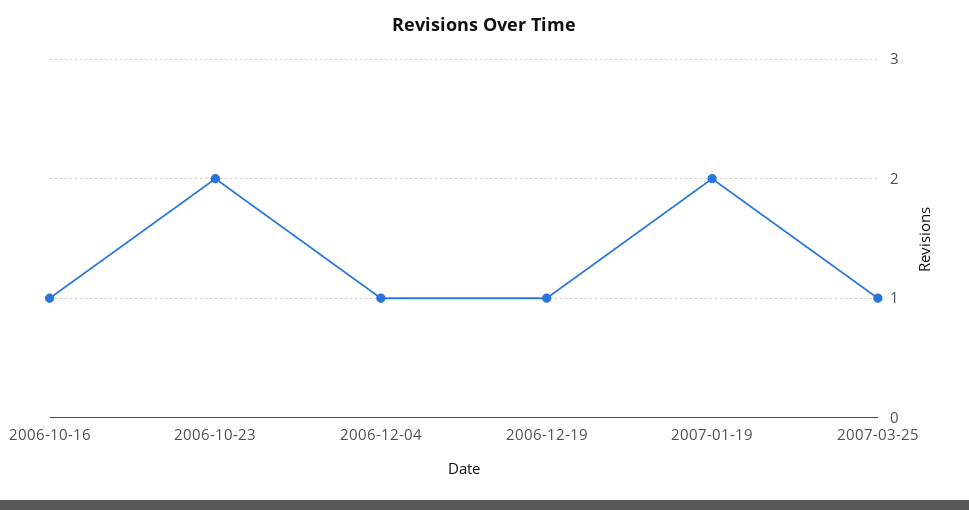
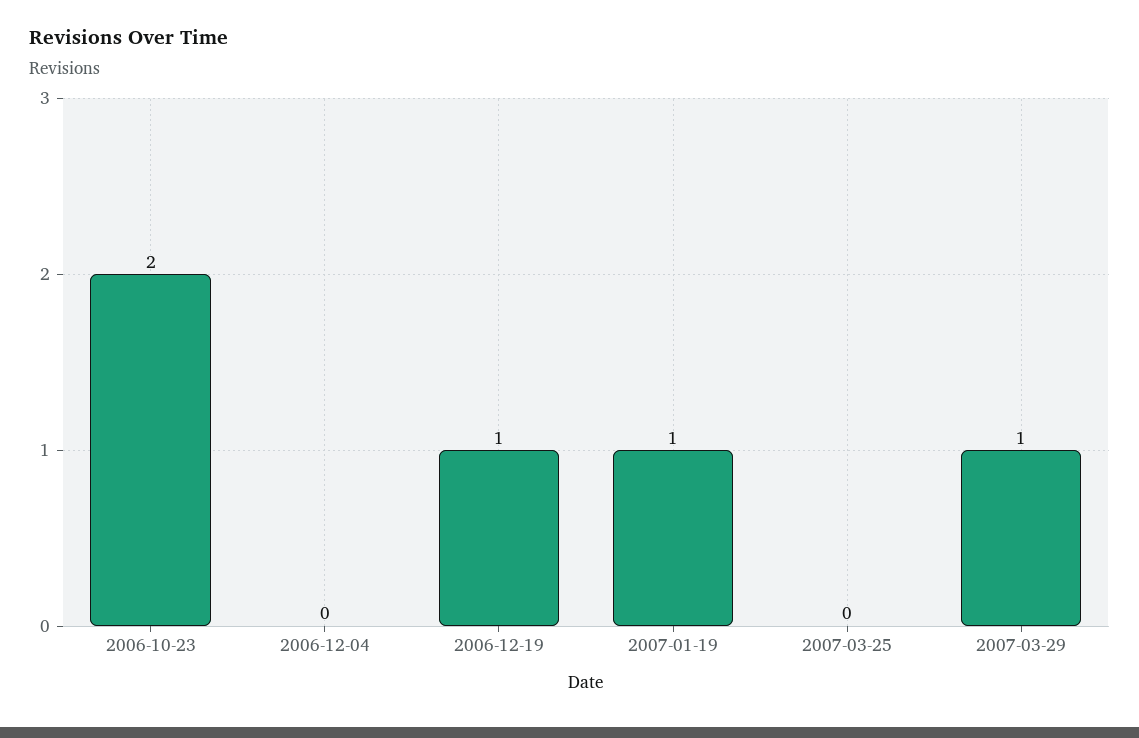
2006-10-16: 1 -> none
2006-12-04: 1 -> 0
2007-01-19: 2 -> 1
2007-03-25: 1 -> 0
2007-03-29: none -> 1

